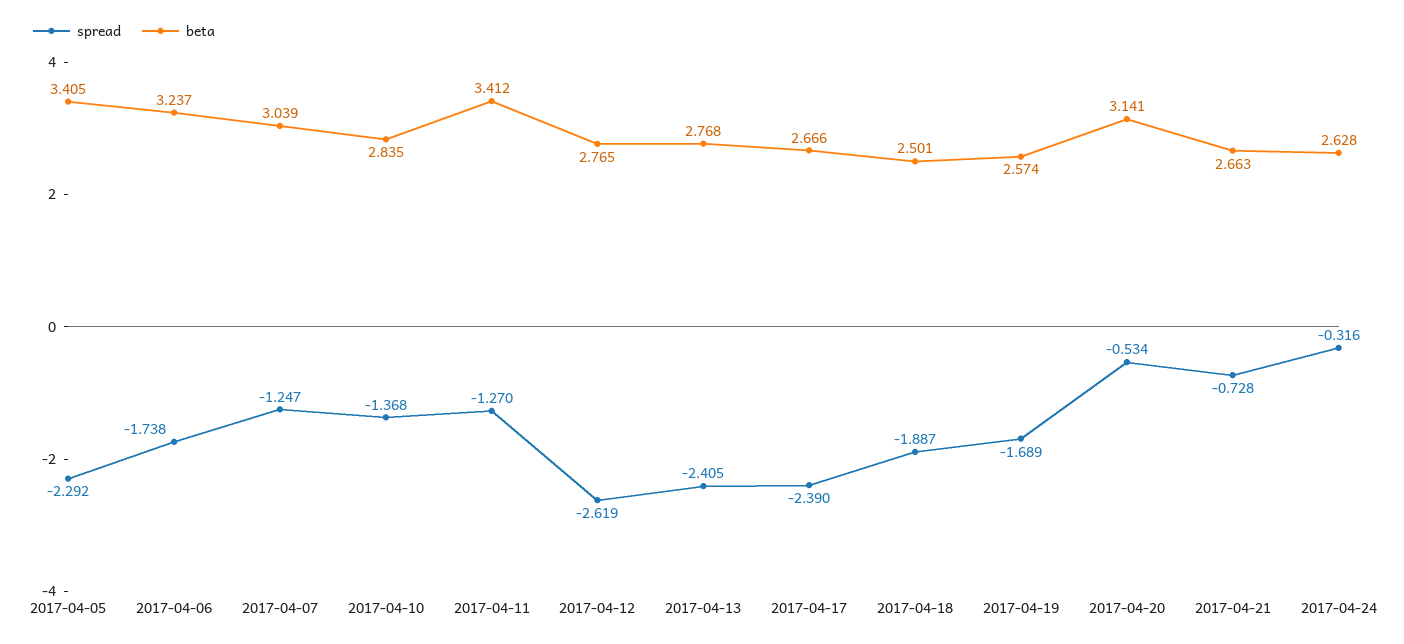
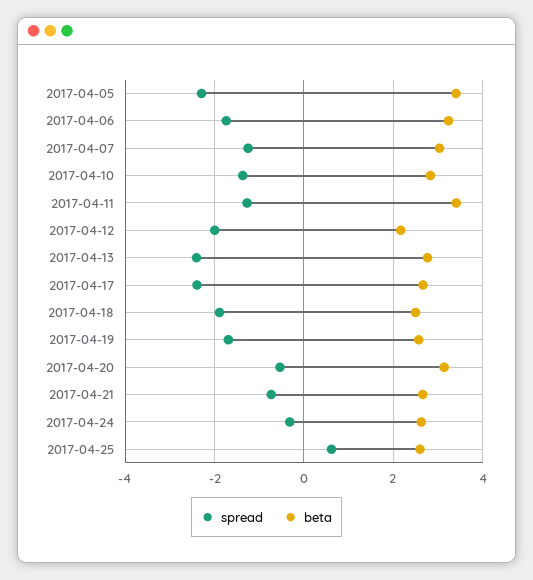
spread, 2017-04-12: -2.619 -> -2
beta, 2017-04-12: 2.765 -> 2.2
spread, 2017-04-25: none -> 0.6
beta, 2017-04-25: none -> 2.6

